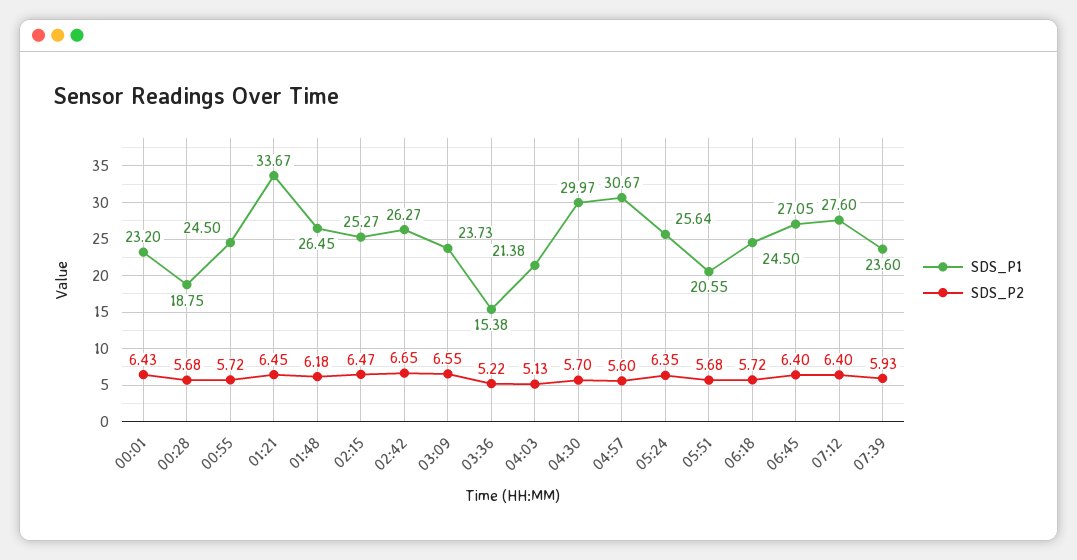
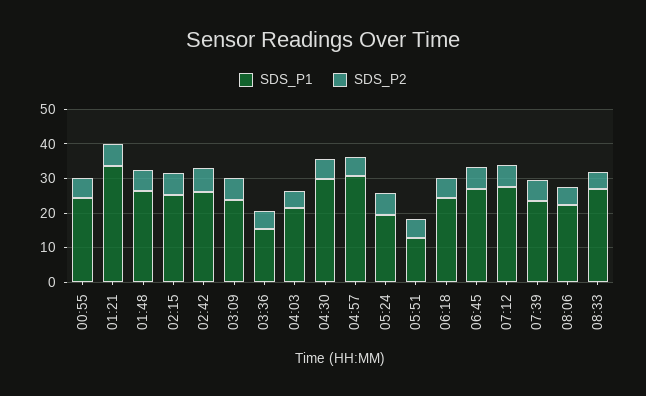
SDS_P1, 00:01: 23.2 -> none
SDS_P2, 00:01: 6.43 -> none
SDS_P1, 00:28: 18.75 -> none
SDS_P2, 00:28: 5.68 -> none
SDS_P1, 05:24: 25.64 -> 20
SDS_P1, 05:51: 20.55 -> 12.5
SDS_P1, 08:06: none -> 22.5
SDS_P2, 08:06: none -> 5
SDS_P1, 08:33: none -> 27.5
SDS_P2, 08:33: none -> 5

